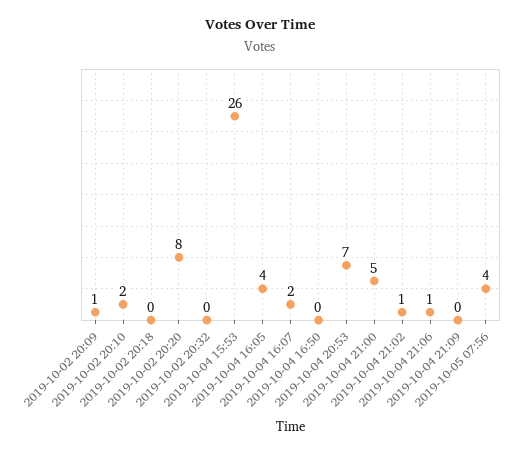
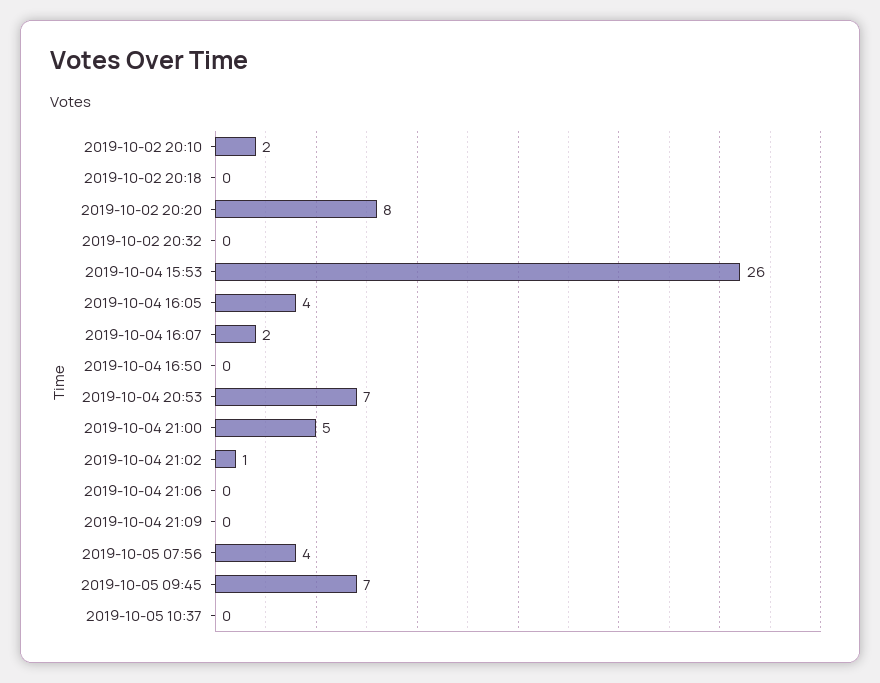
2019-10-02 20:09: 1 -> none
2019-10-04 21:06: 1 -> 0
2019-10-05 09:45: none -> 7
2019-10-05 10:37: none -> 0

